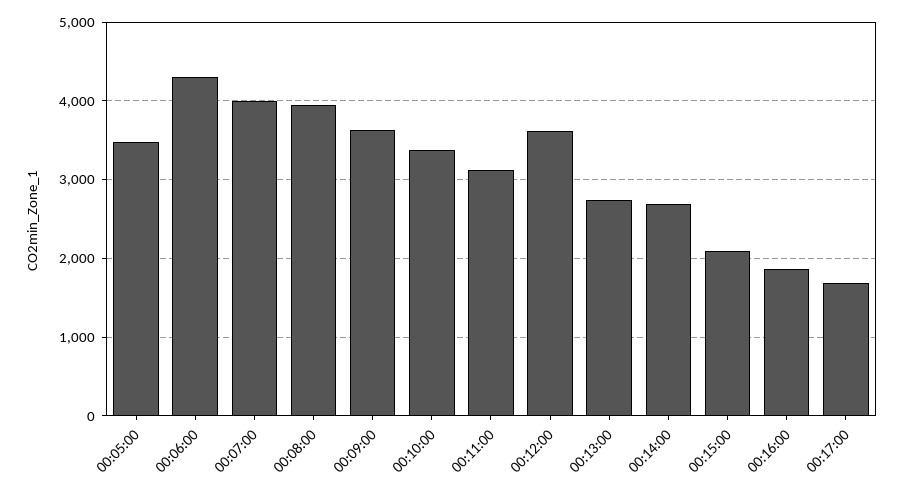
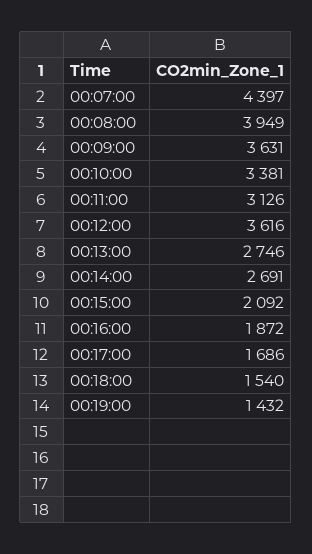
00:05:00: 3500 -> none
00:06:00: 4300 -> none
00:07:00: 4000 -> 4397
00:18:00: none -> 1540
00:19:00: none -> 1432

